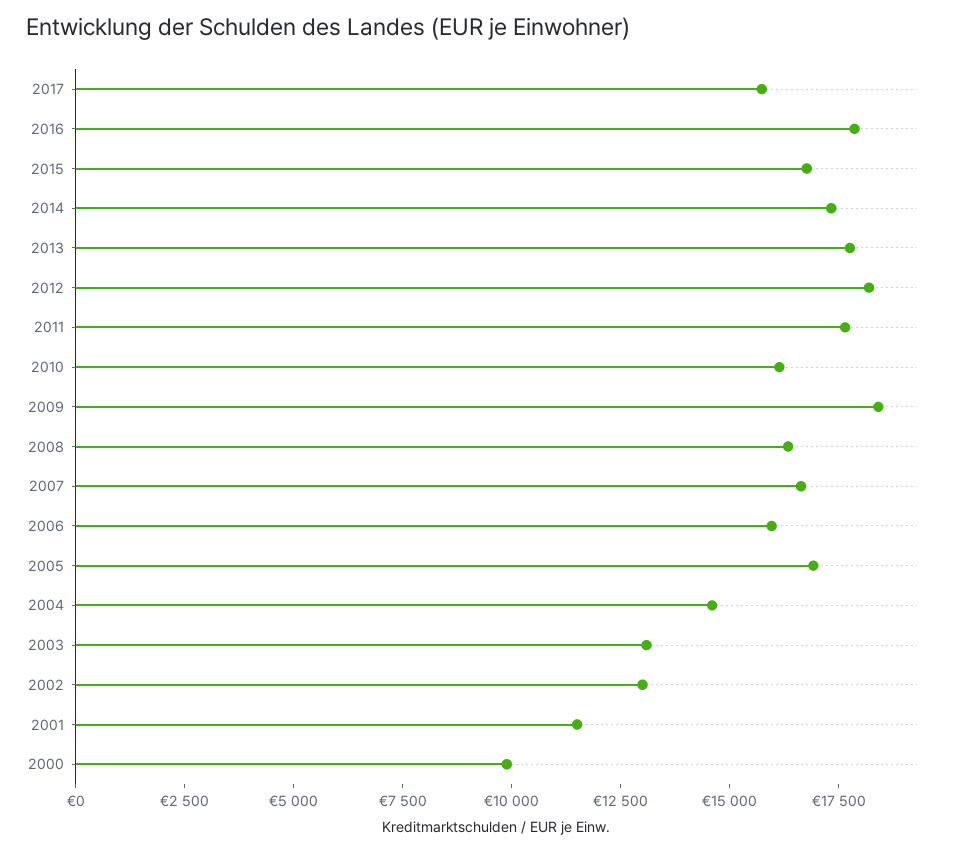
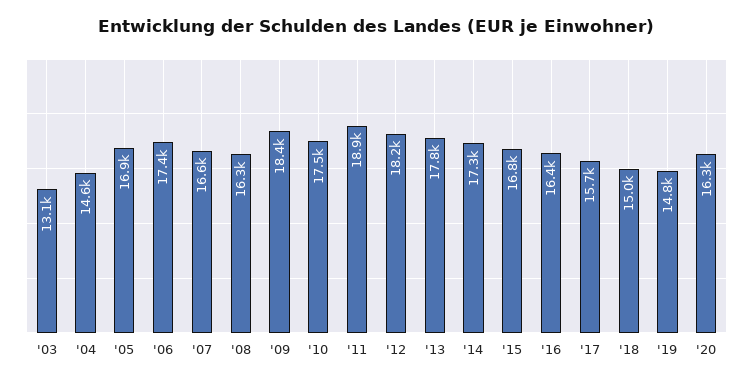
2016: 18000 -> 16400
2011: 17500 -> 18900
2010: 16000 -> 17500
2006: 16000 -> 17400
2002: 13000 -> none
2001: 11500 -> none
2000: 10000 -> none
'18: none -> 15000
'19: none -> 14800
'20: none -> 16300

